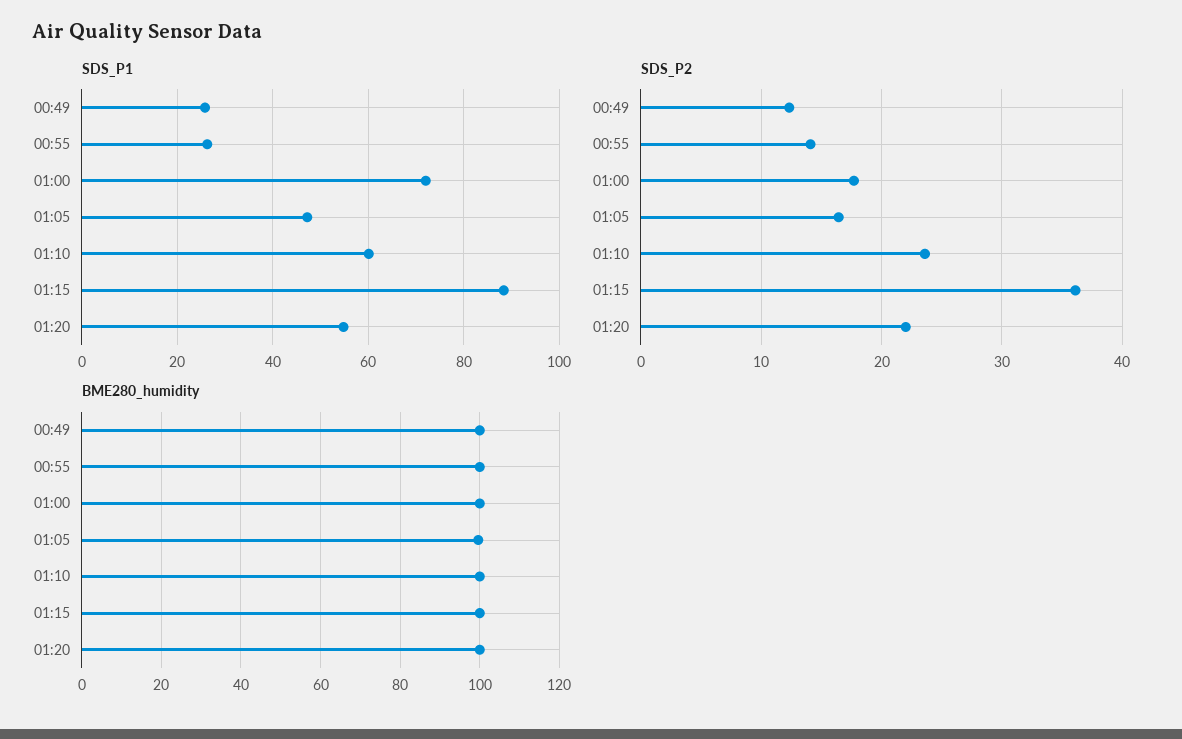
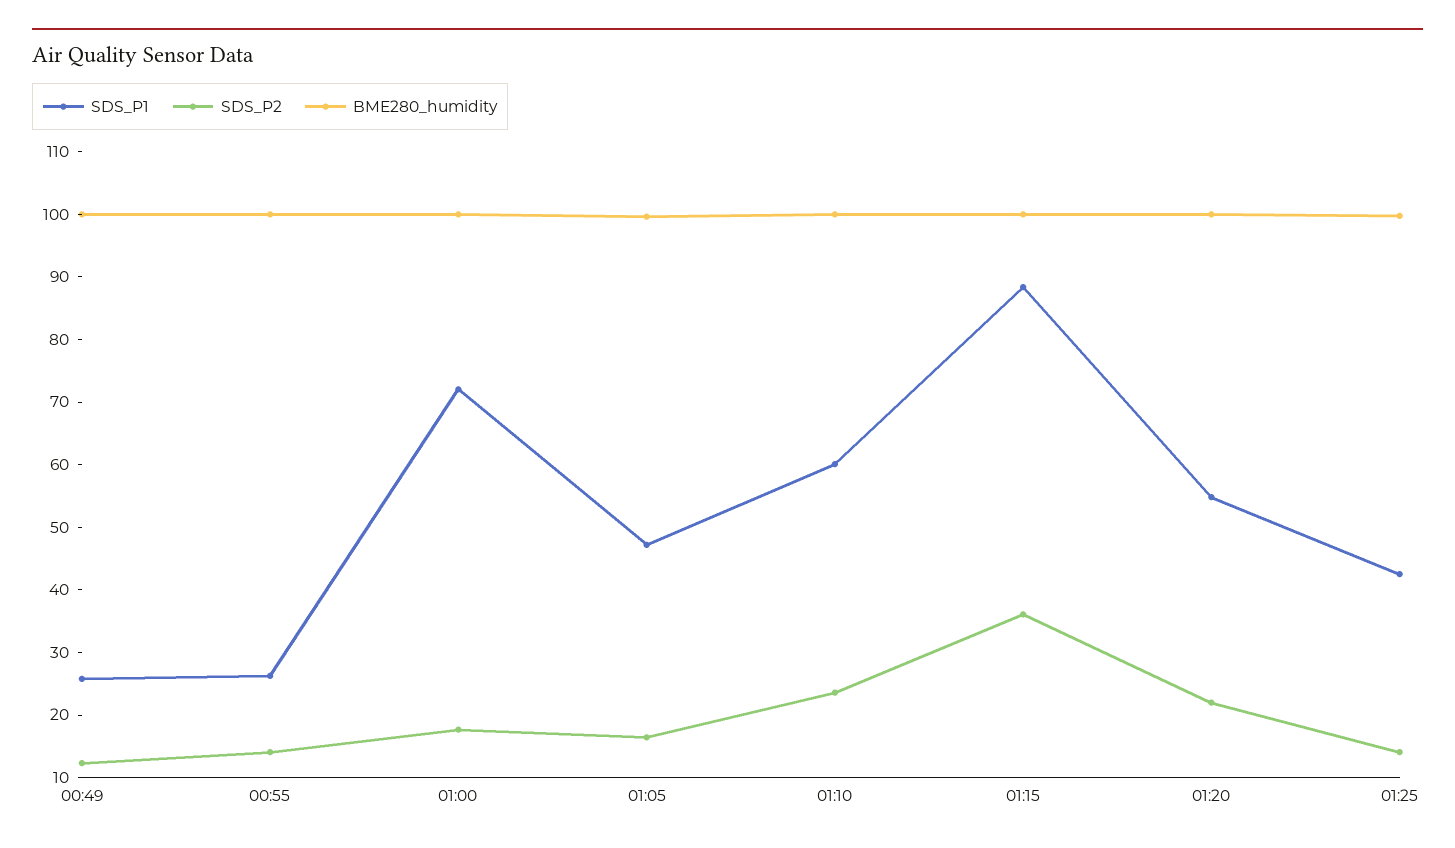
SDS_P1, 01:25: none -> 42
SDS_P2, 01:25: none -> 14
BME280_humidity, 01:25: none -> 100

